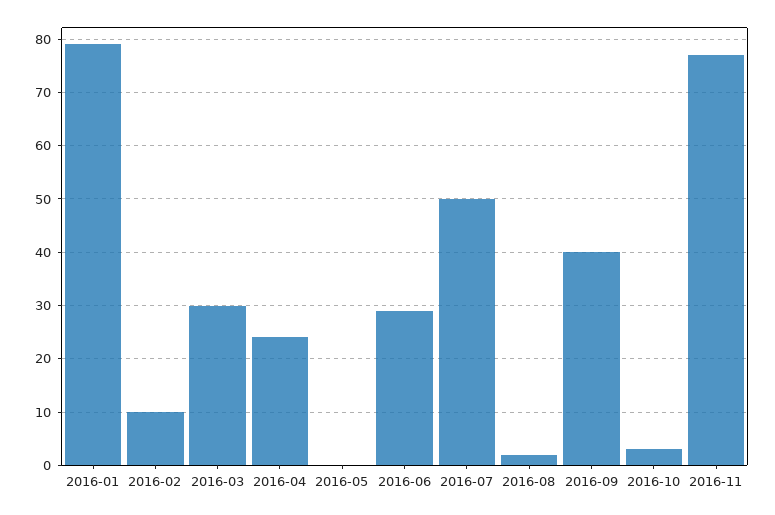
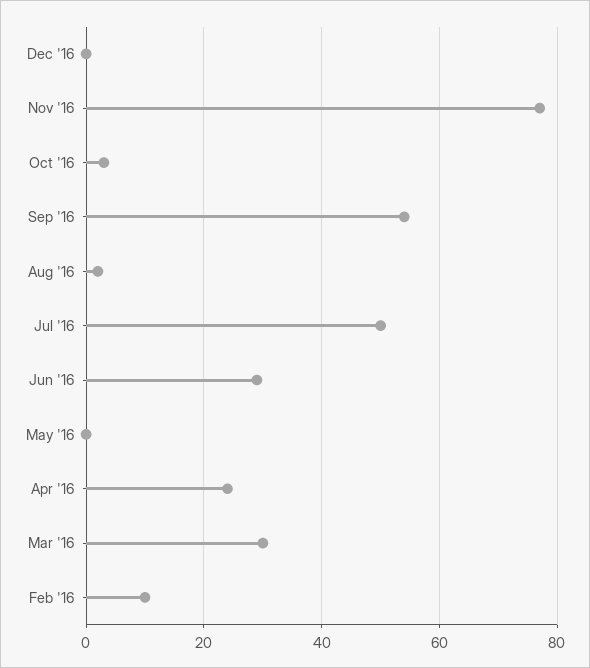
2016-01: 80 -> none
2016-09: 40 -> 55
Dec '16: none -> 0

